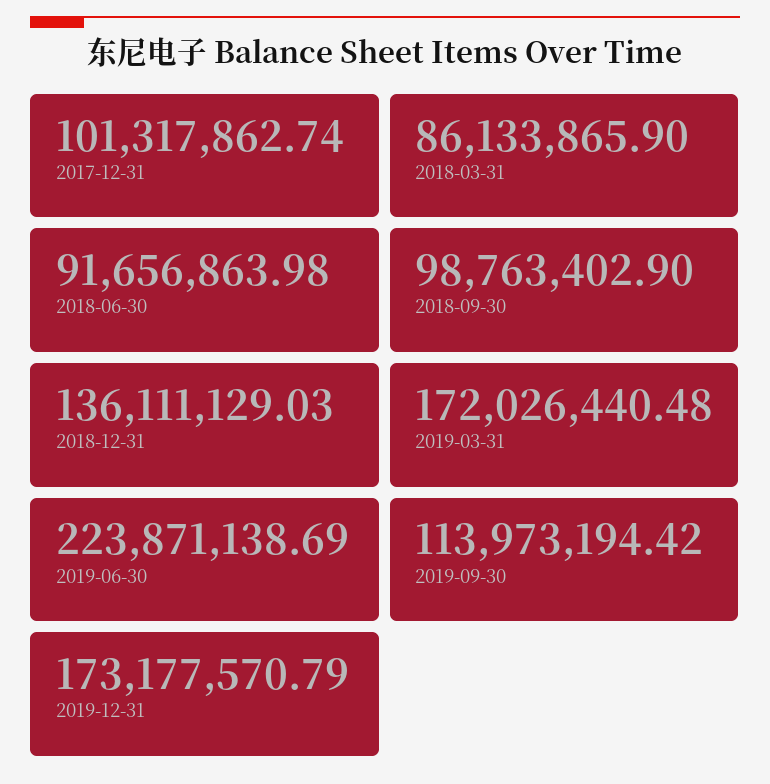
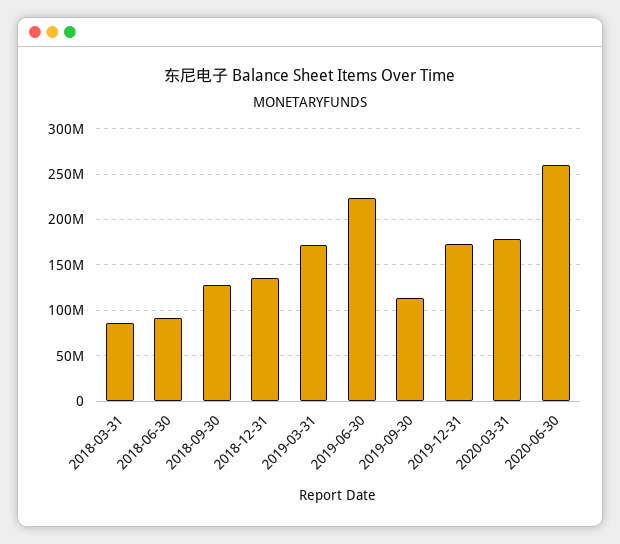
2017-12-31: 101317862.74 -> none
2018-09-30: 98763402.9 -> 130000000
2020-03-31: none -> 180000000
2020-06-30: none -> 260000000

